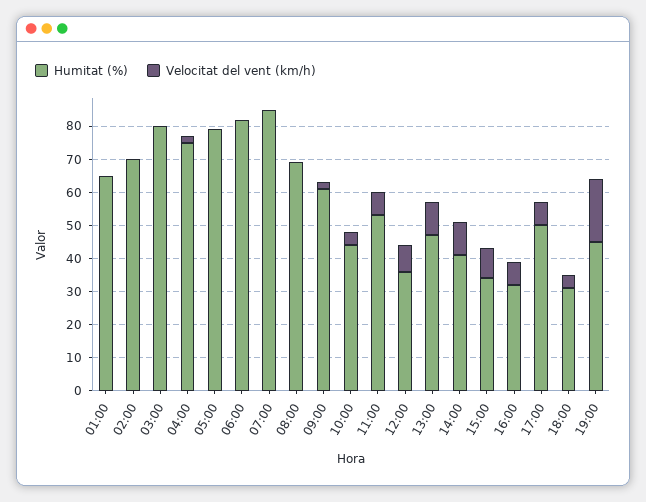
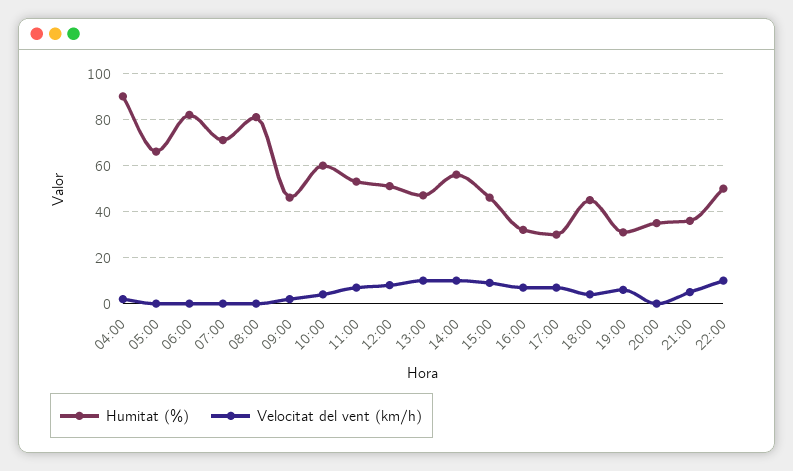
Humitat (%), 01:00: 65 -> none
Velocitat del vent (km/h), 01:00: 0 -> none
Humitat (%), 02:00: 70 -> none
Velocitat del vent (km/h), 02:00: 0 -> none
Humitat (%), 03:00: 80 -> none
Velocitat del vent (km/h), 03:00: 0 -> none
Humitat (%), 04:00: 75 -> 90
Humitat (%), 05:00: 80 -> 65
Humitat (%), 07:00: 85 -> 70
Humitat (%), 08:00: 70 -> 80
Humitat (%), 09:00: 60 -> 45
Humitat (%), 10:00: 45 -> 60
Humitat (%), 12:00: 35 -> 50
Humitat (%), 14:00: 40 -> 55
Humitat (%), 15:00: 35 -> 45
Humitat (%), 17:00: 50 -> 30
Humitat (%), 18:00: 30 -> 45
Humitat (%), 19:00: 45 -> 30
Velocitat del vent (km/h), 19:00: 20 -> 5
Humitat (%), 20:00: none -> 35
Velocitat del vent (km/h), 20:00: none -> 0
Humitat (%), 21:00: none -> 35
Velocitat del vent (km/h), 21:00: none -> 5
Humitat (%), 22:00: none -> 50
Velocitat del vent (km/h), 22:00: none -> 10

